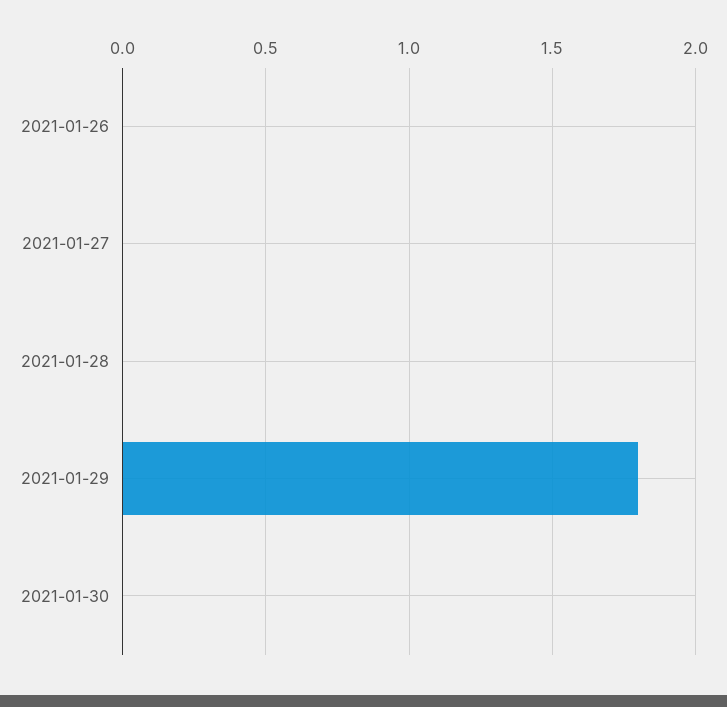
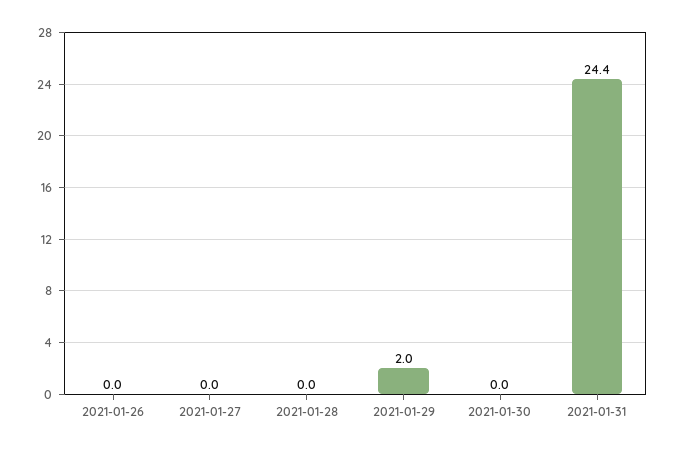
2021-01-29: 1.8 -> 2
2021-01-31: none -> 24.4

